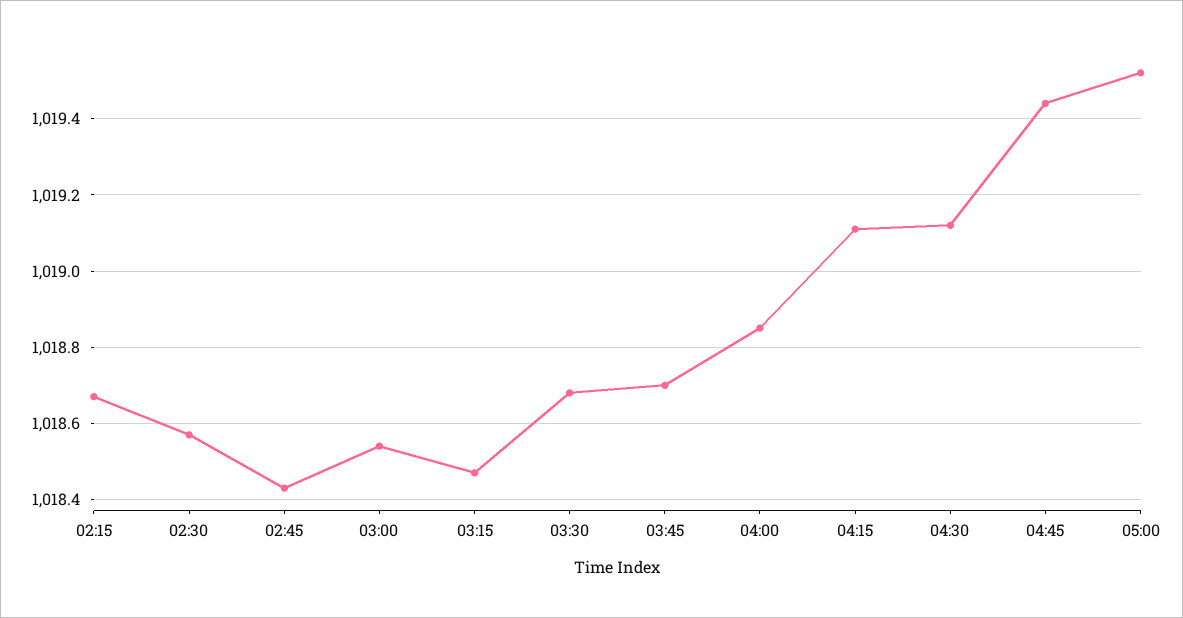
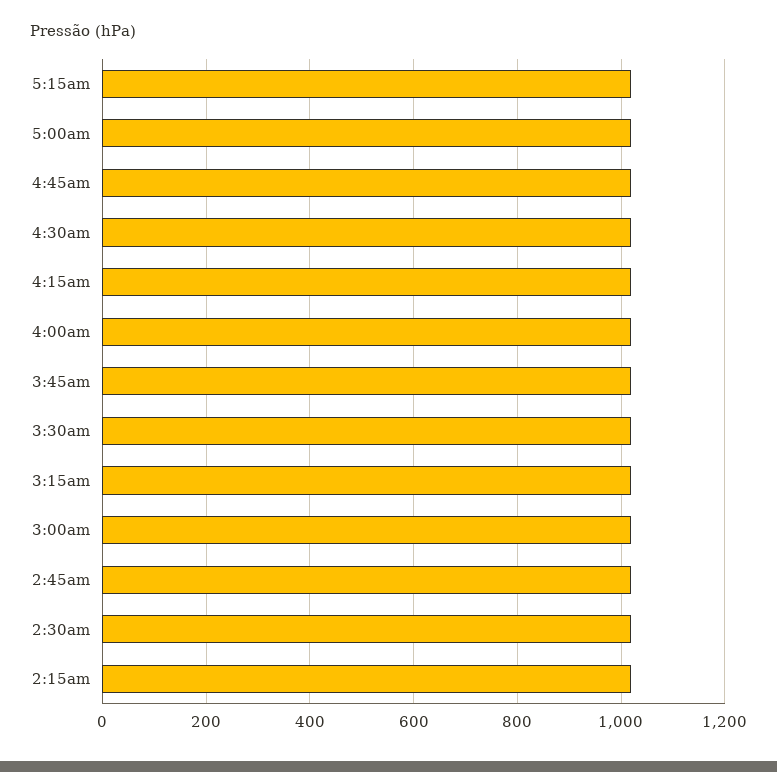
5:15am: none -> 1020

